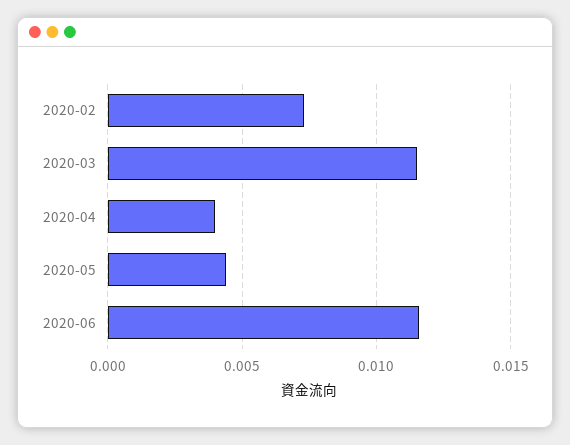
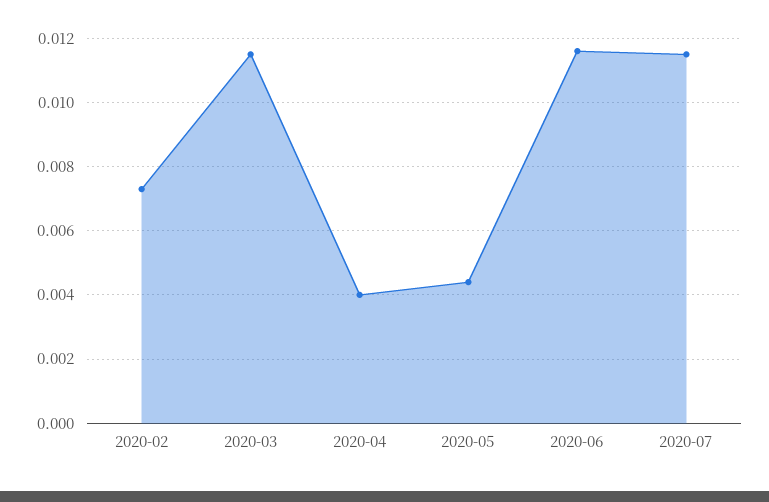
2020-07: none -> 0.0115

